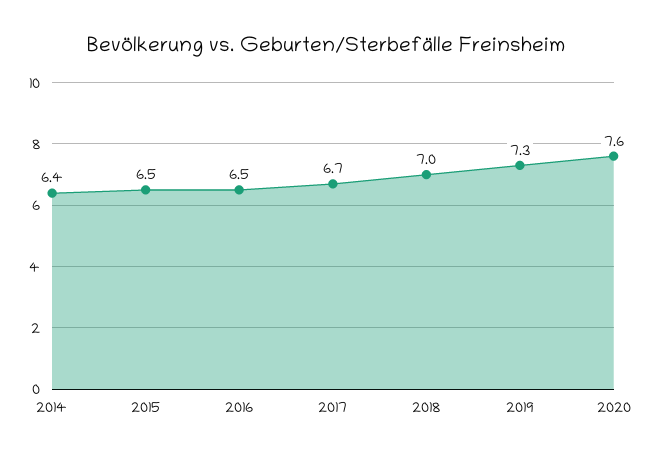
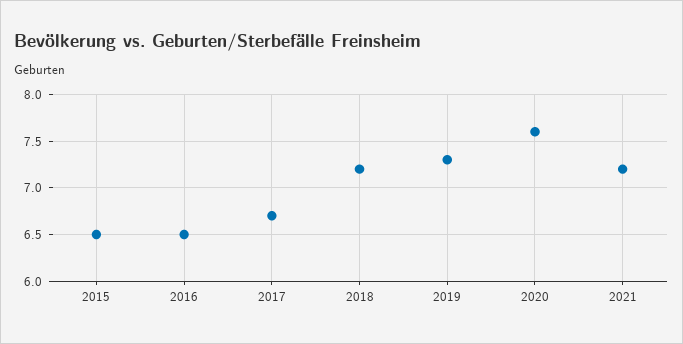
2014: 6.4 -> none
2018: 7 -> 7.2
2021: none -> 7.2

